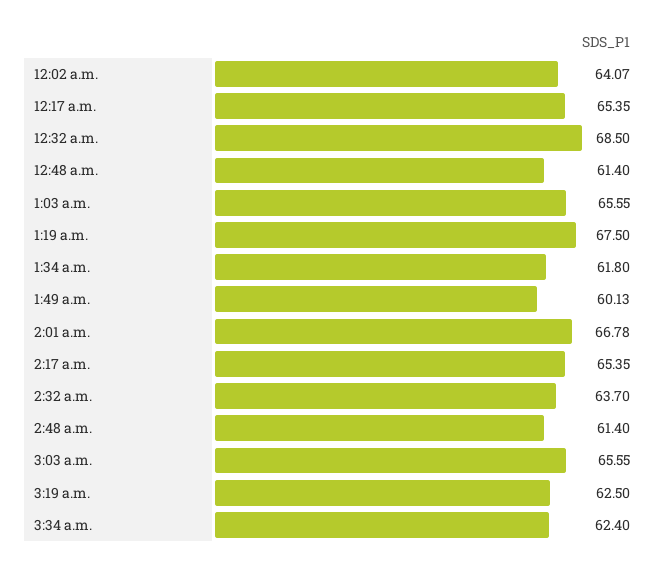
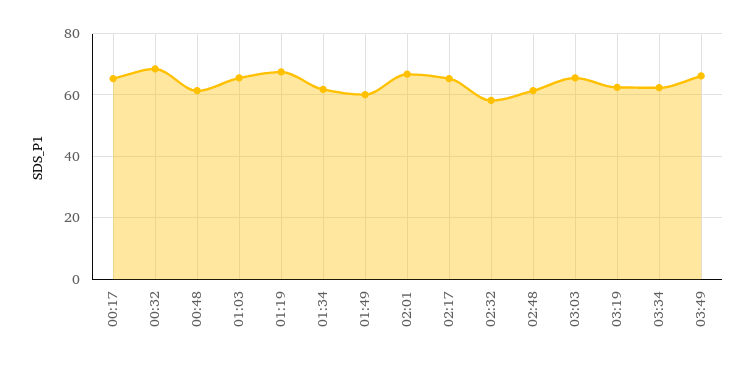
12:02 a.m.: 64.07 -> none
2:32 a.m.: 63.7 -> 58
03:49: none -> 66

